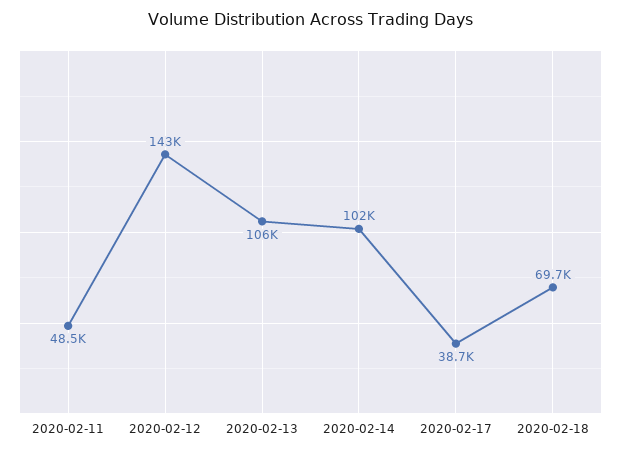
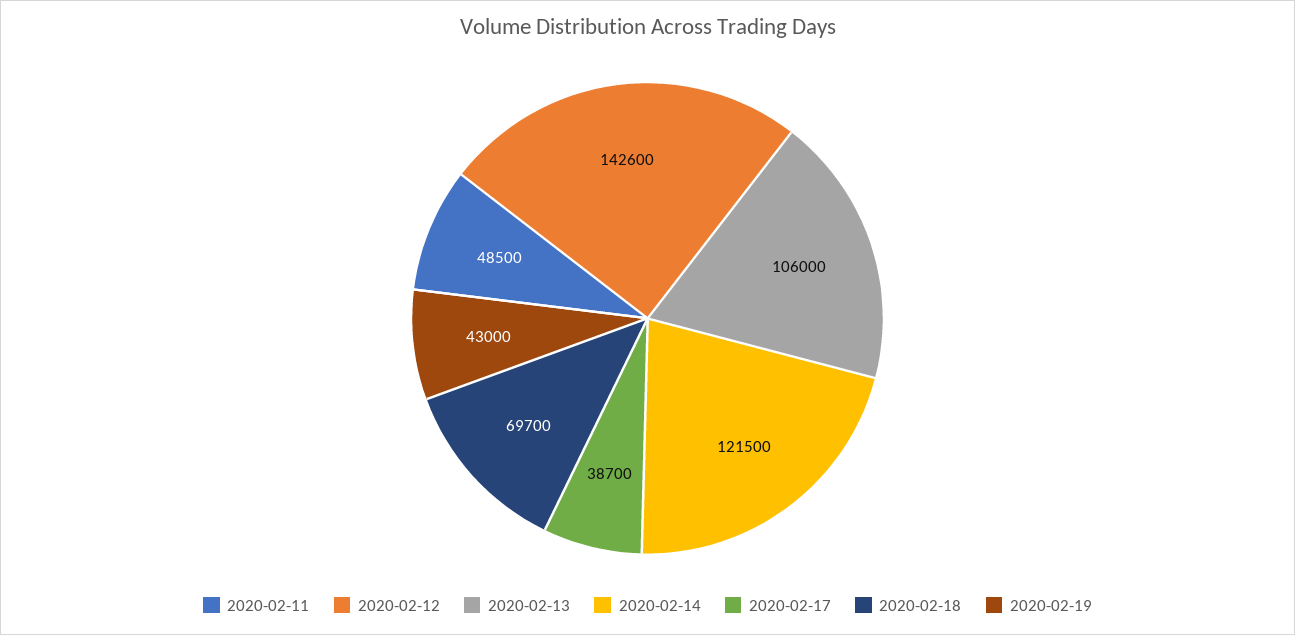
2020-02-14: 102000 -> 121500
2020-02-19: none -> 43000

